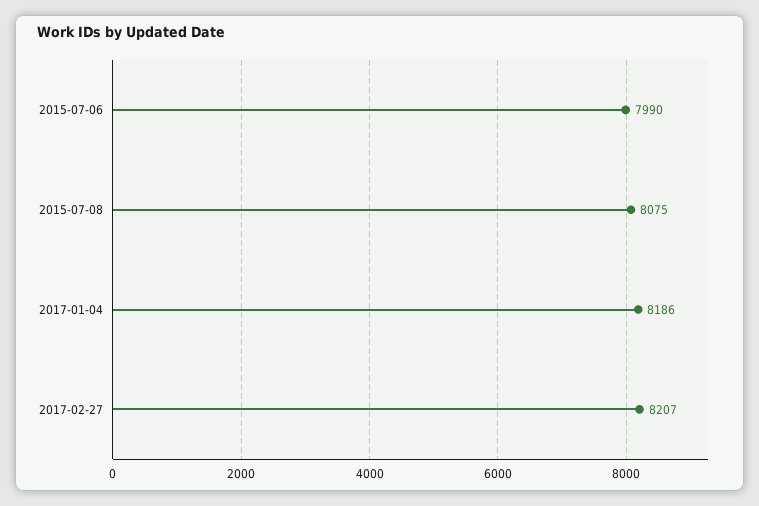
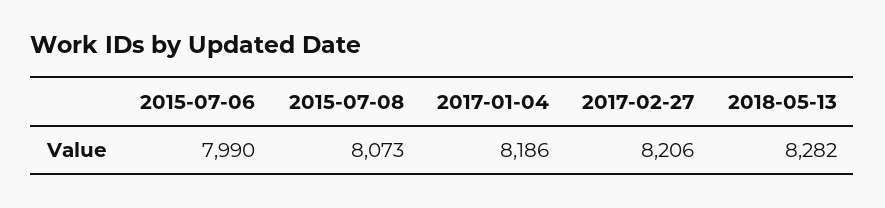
2015-07-08: 8075 -> 8073
2017-02-27: 8207 -> 8206
2018-05-13: none -> 8282

